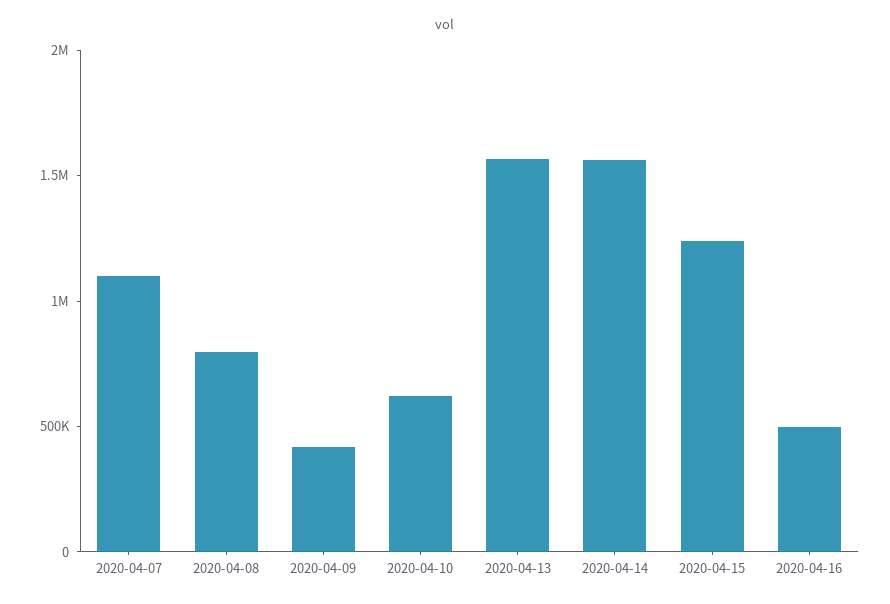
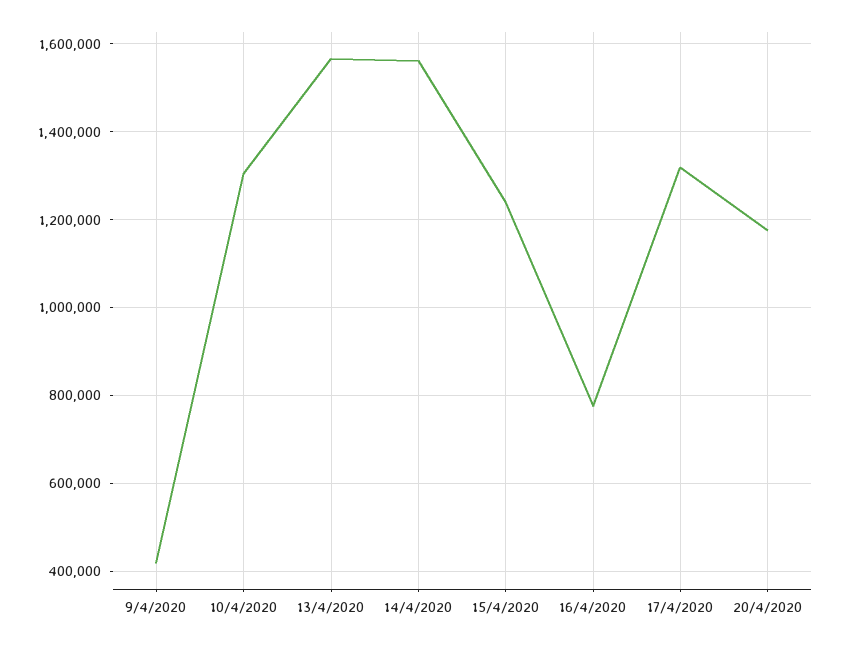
2020-04-07: 1100000 -> none
2020-04-08: 800000 -> none
2020-04-10: 600000 -> 1300000
2020-04-16: 500000 -> 780000
17/4/2020: none -> 1320000
20/4/2020: none -> 1180000

